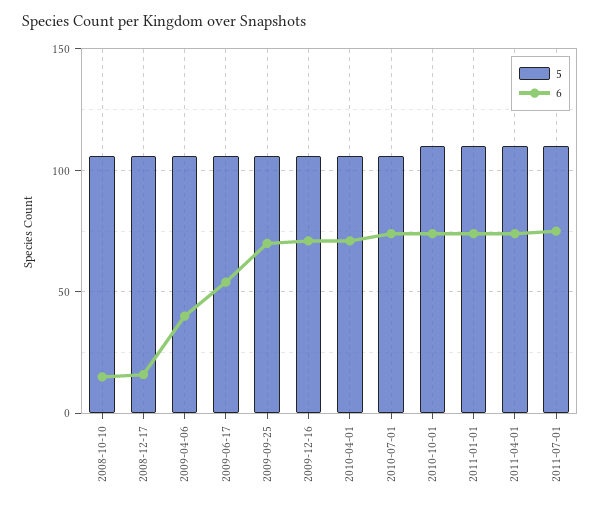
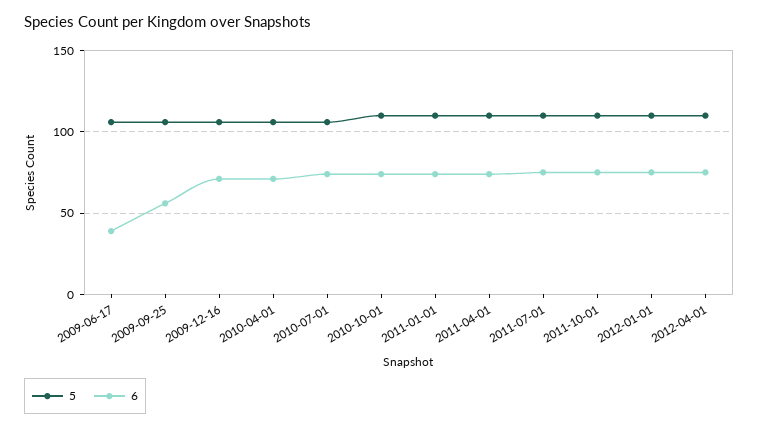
5, 2008-10-10: 105 -> none
6, 2008-10-10: 15 -> none
5, 2008-12-17: 105 -> none
6, 2008-12-17: 15 -> none
5, 2009-04-06: 105 -> none
6, 2009-04-06: 40 -> none
6, 2009-06-17: 55 -> 40
6, 2009-09-25: 70 -> 55
5, 2011-10-01: none -> 110
6, 2011-10-01: none -> 75
5, 2012-01-01: none -> 110
6, 2012-01-01: none -> 75
5, 2012-04-01: none -> 110
6, 2012-04-01: none -> 75

